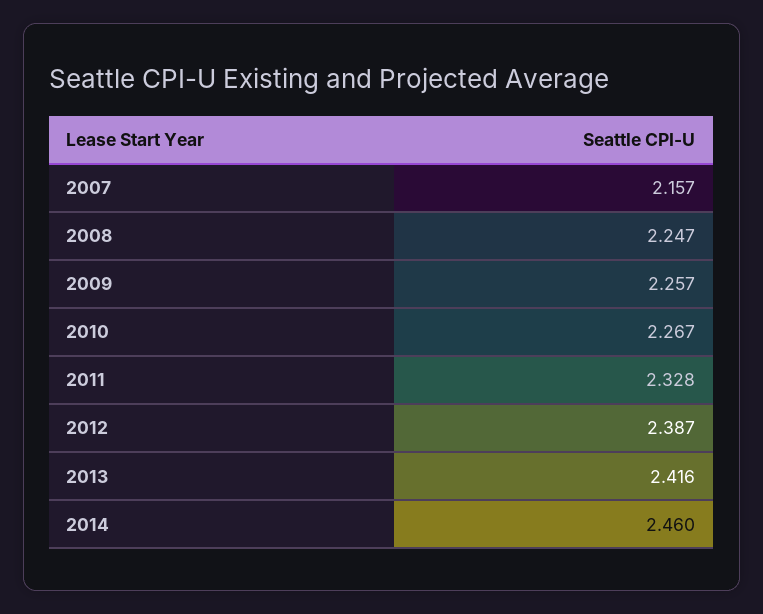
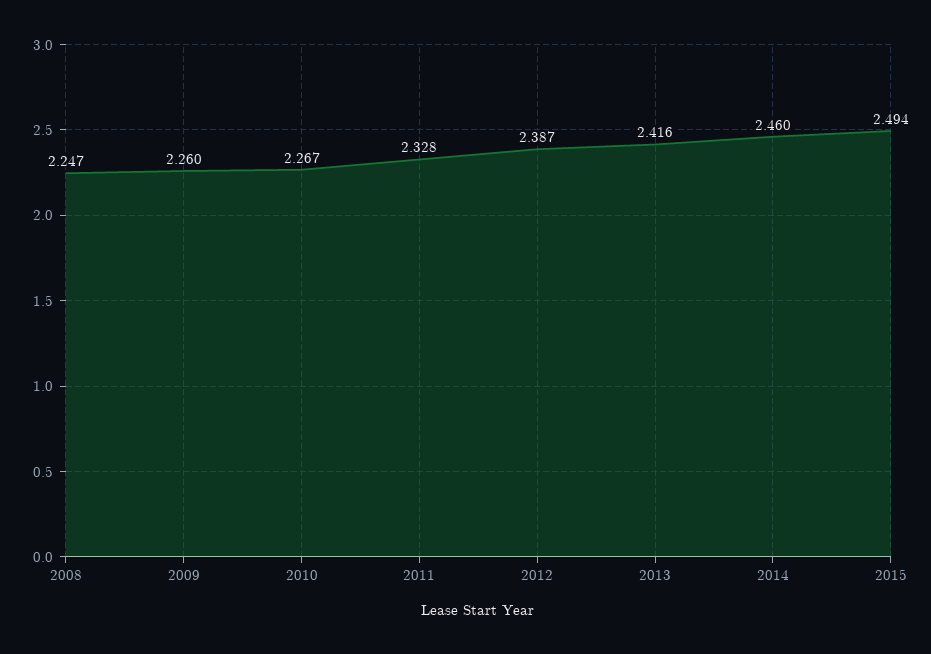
2007: 2.157 -> none
2009: 2.257 -> 2.26
2015: none -> 2.494

